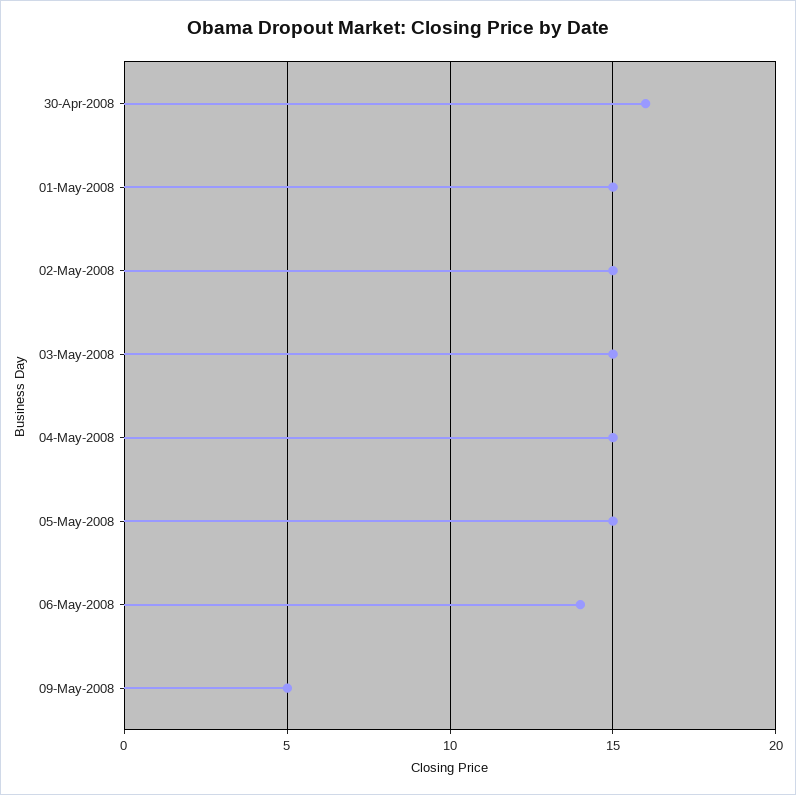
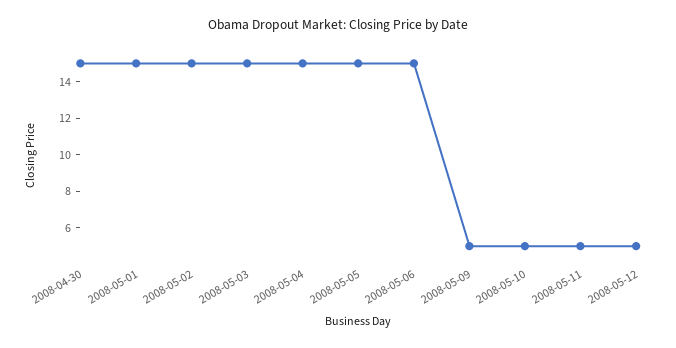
30-Apr-2008: 16 -> 15
06-May-2008: 14 -> 15
2008-05-10: none -> 5
2008-05-11: none -> 5
2008-05-12: none -> 5

